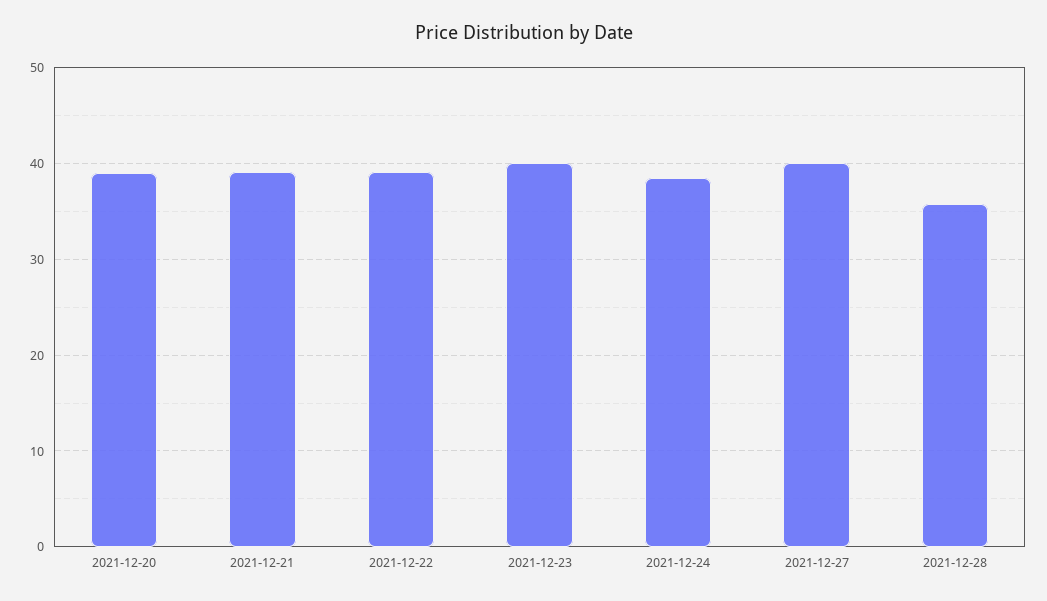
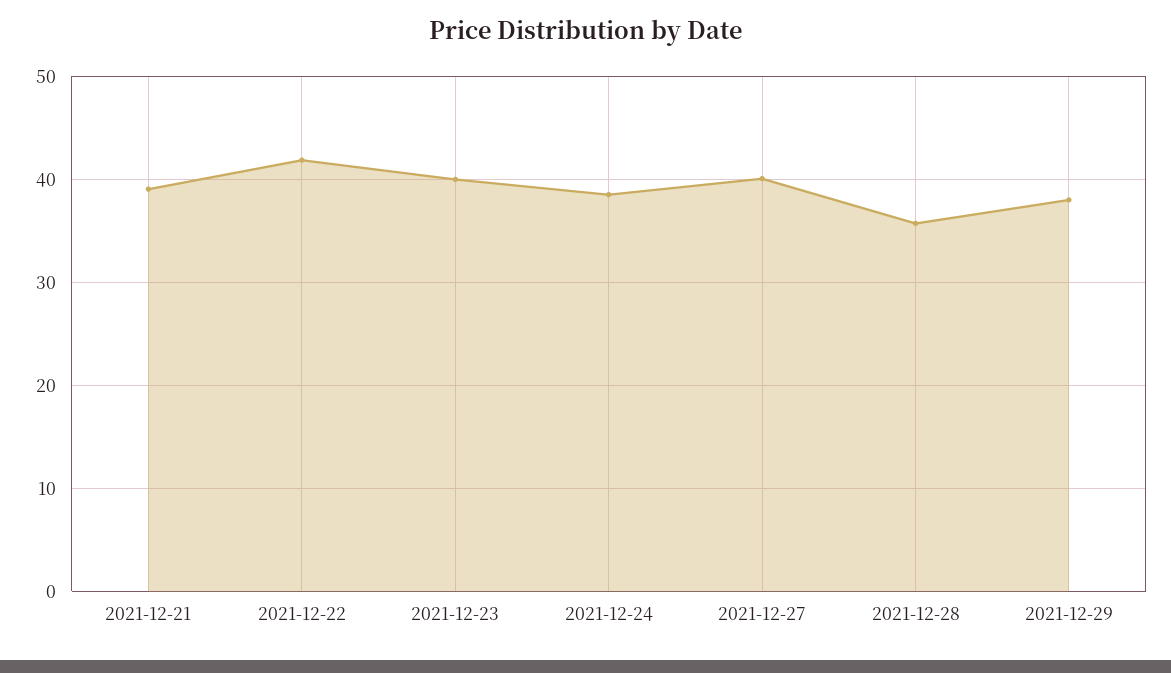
2021-12-20: 39 -> none
2021-12-22: 39 -> 42
2021-12-29: none -> 38

